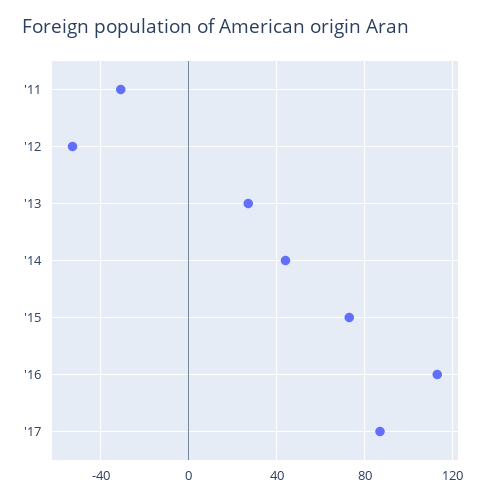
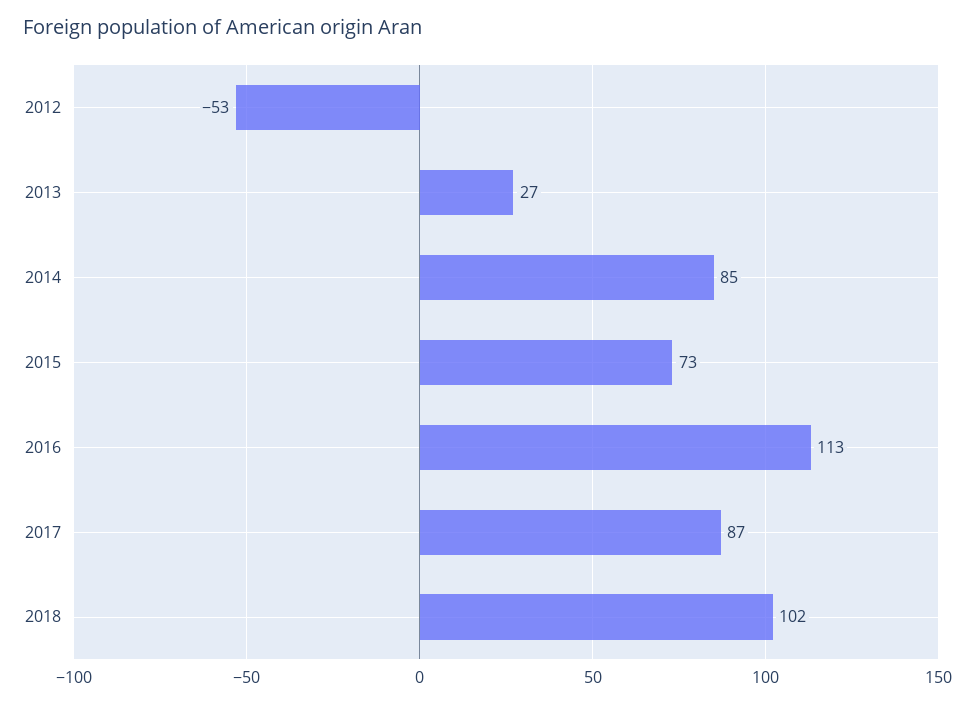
'11: -30 -> none
'14: 45 -> 85
2018: none -> 102

